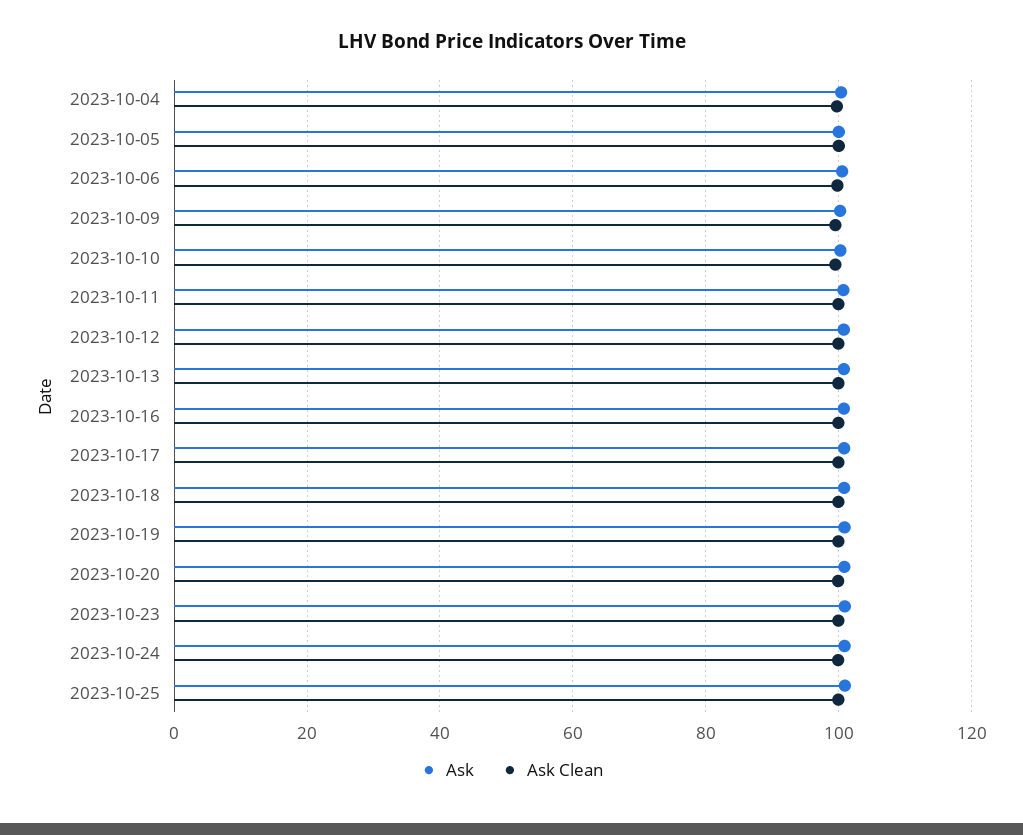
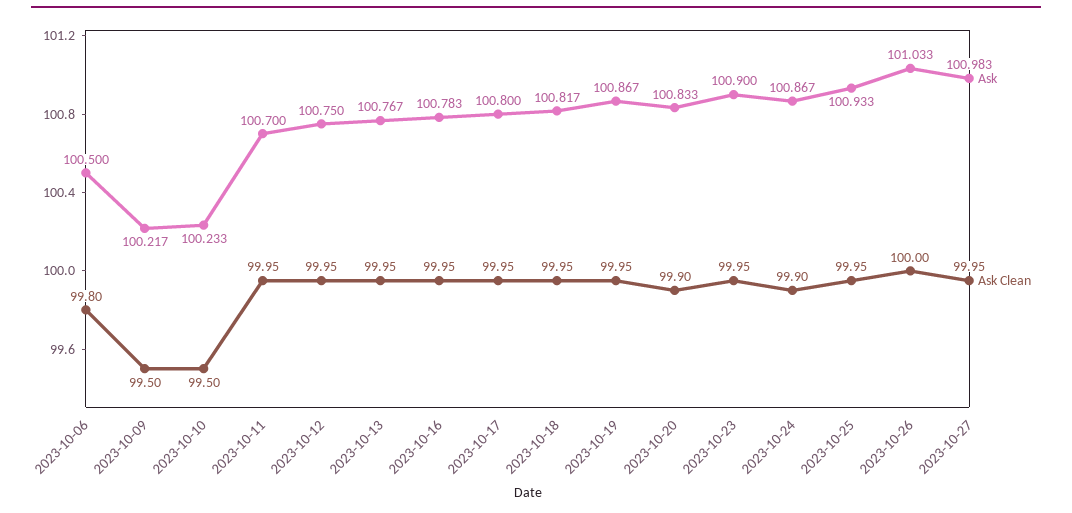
Ask, 2023-10-04: 100 -> none
Ask Clean, 2023-10-04: 100 -> none
Ask, 2023-10-05: 100 -> none
Ask Clean, 2023-10-05: 100 -> none
Ask, 2023-10-26: none -> 101.033
Ask Clean, 2023-10-26: none -> 100
Ask, 2023-10-27: none -> 100.983
Ask Clean, 2023-10-27: none -> 99.95

